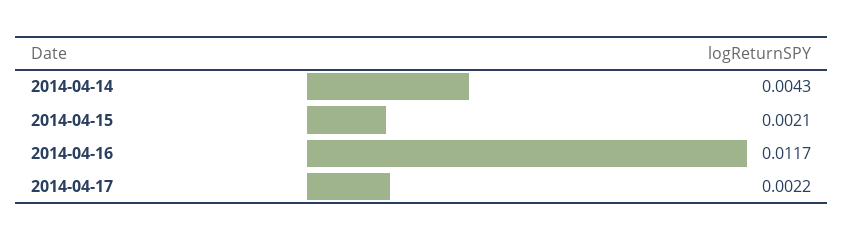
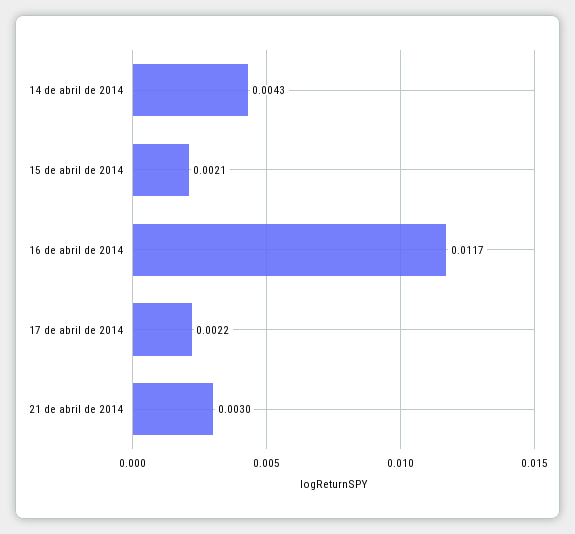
21 de abril de 2014: none -> 0.003

